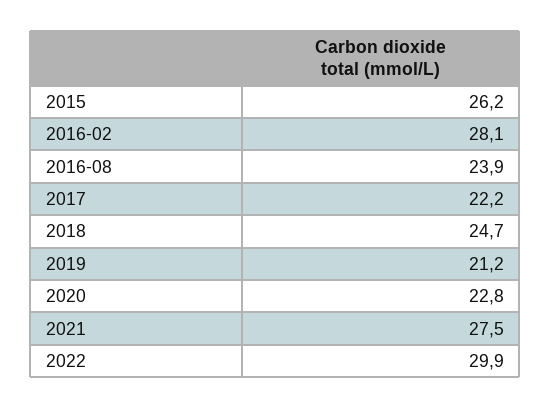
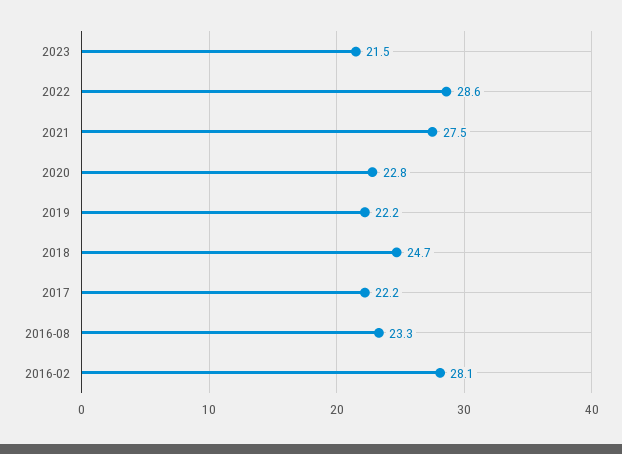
2015: 26.2 -> none
2016-08: 23.9 -> 23.3
2019: 21.2 -> 22.2
2022: 29.9 -> 28.6
2023: none -> 21.5

